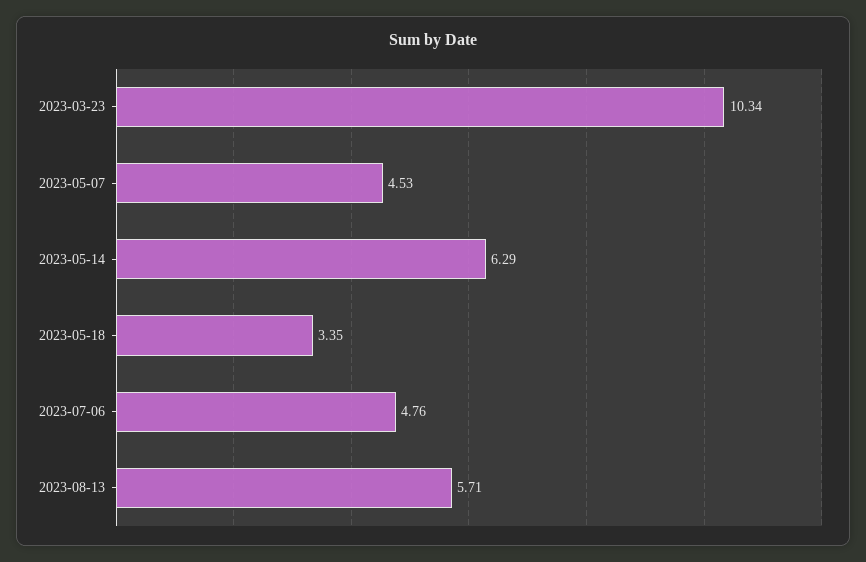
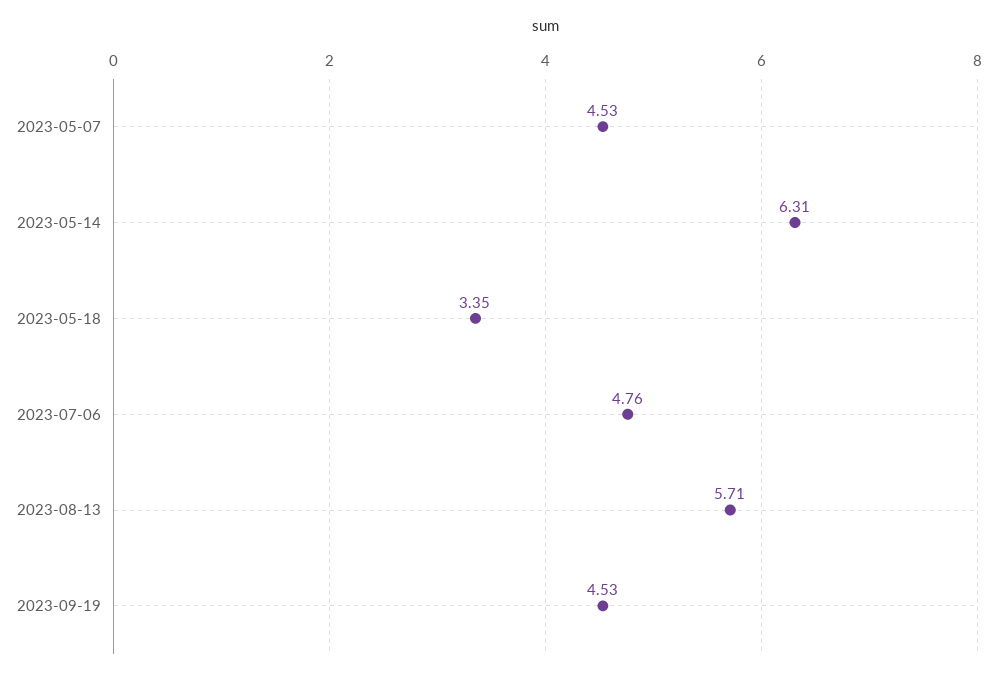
2023-03-23: 10.34 -> none
2023-05-14: 6.29 -> 6.31
2023-09-19: none -> 4.53

